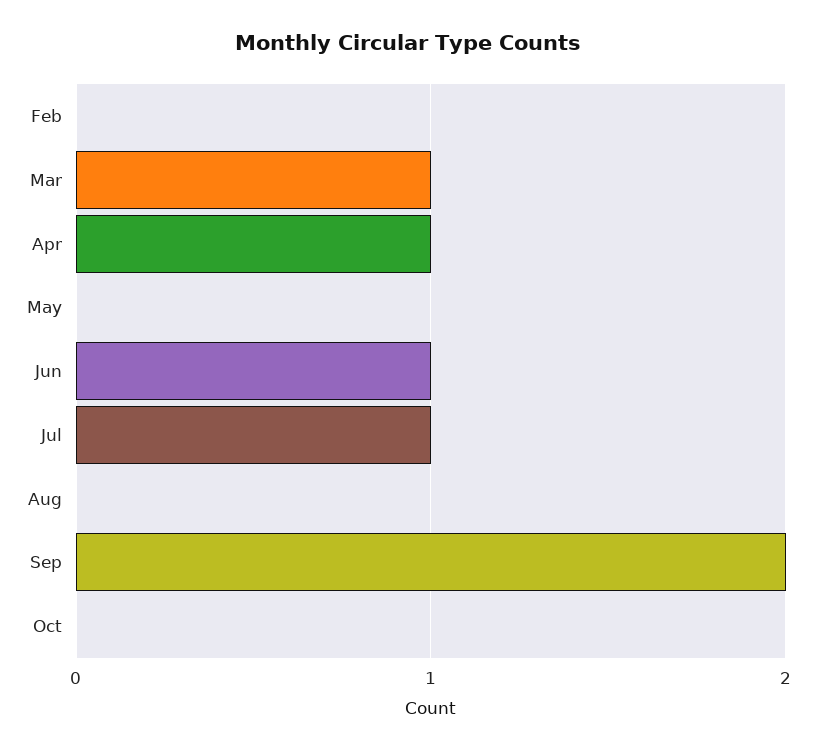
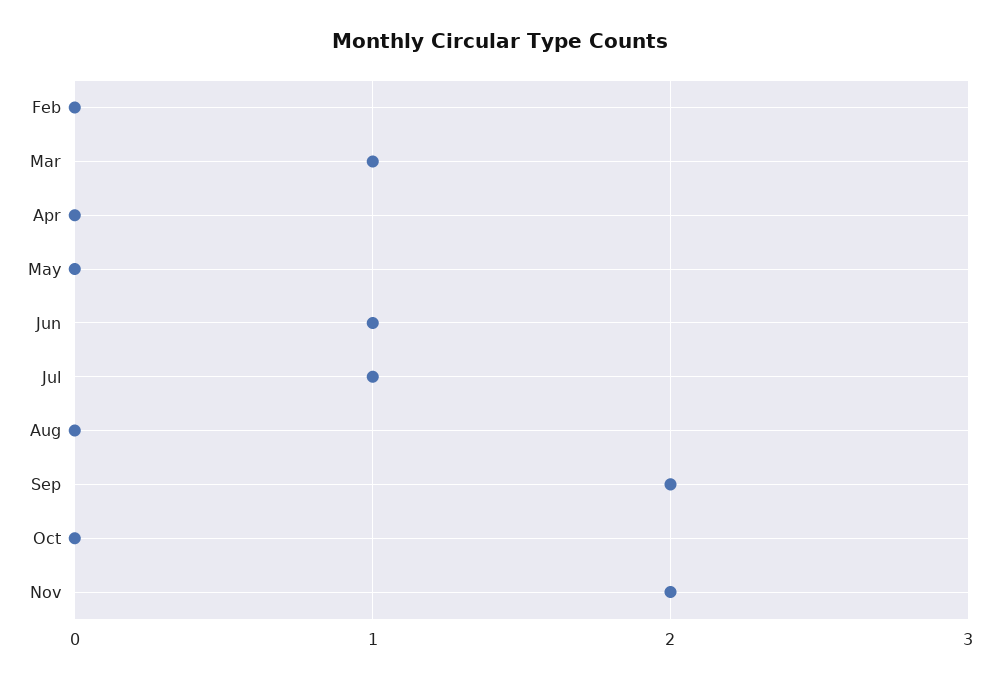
Apr: 1 -> 0
Nov: none -> 2

